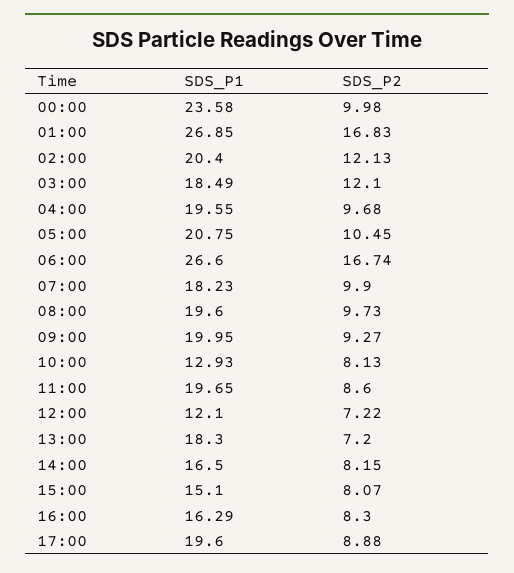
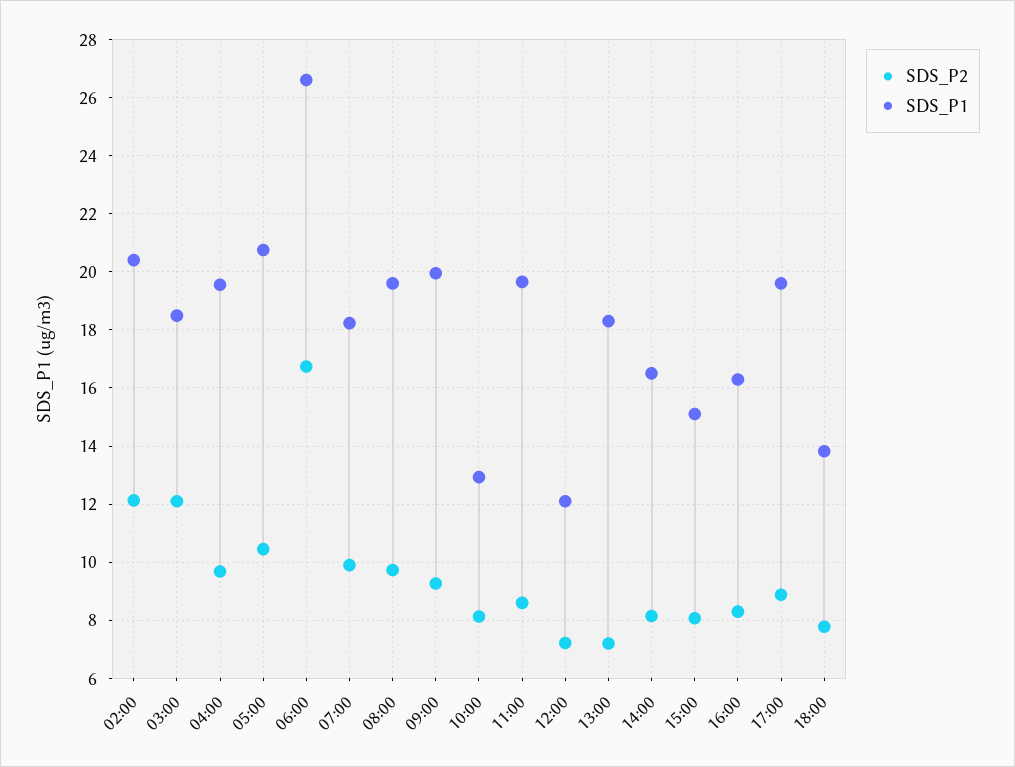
SDS_P1, 00:00: 23.58 -> none
SDS_P2, 00:00: 9.98 -> none
SDS_P1, 01:00: 26.85 -> none
SDS_P2, 01:00: 16.83 -> none
SDS_P2, 18:00: none -> 7.75
SDS_P1, 18:00: none -> 13.75

